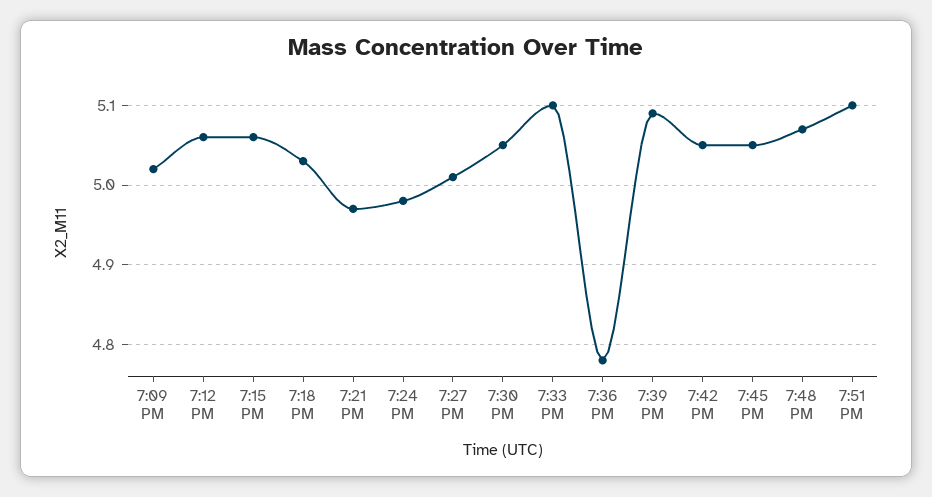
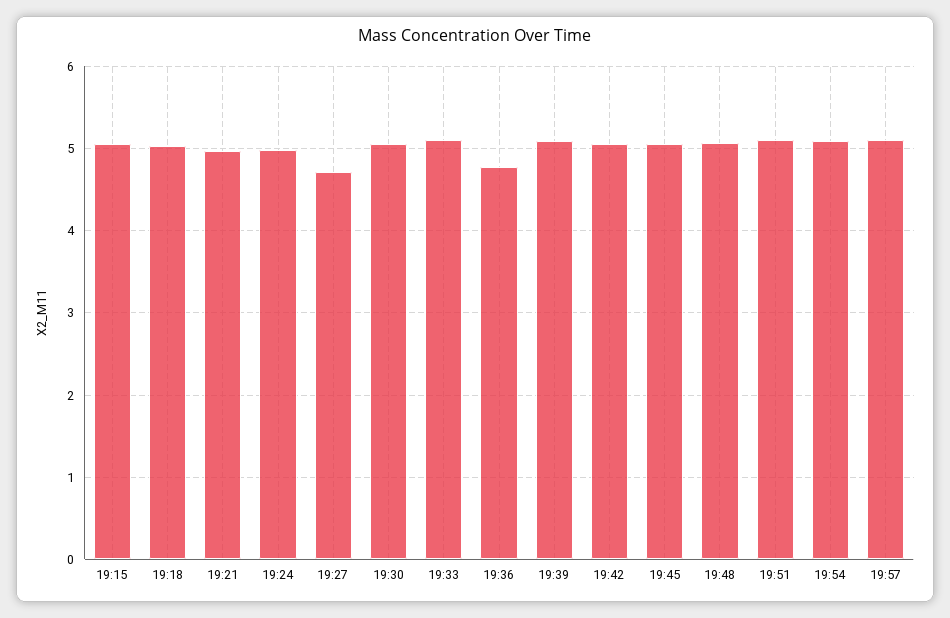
7:09 PM: 5.02 -> none
7:12 PM: 5.06 -> none
7:27 PM: 5.01 -> 4.7
19:54: none -> 5.1
19:57: none -> 5.1

